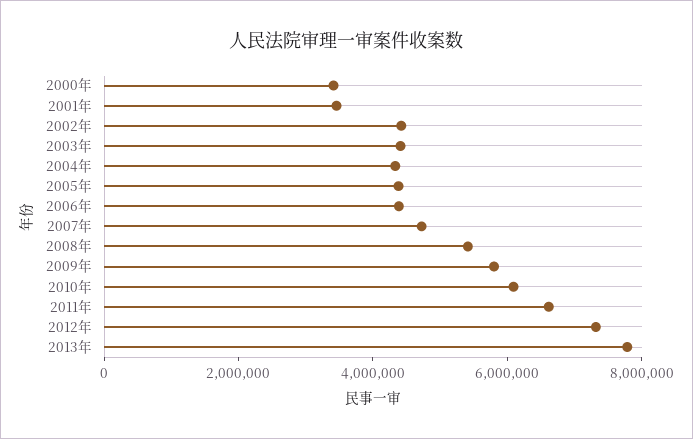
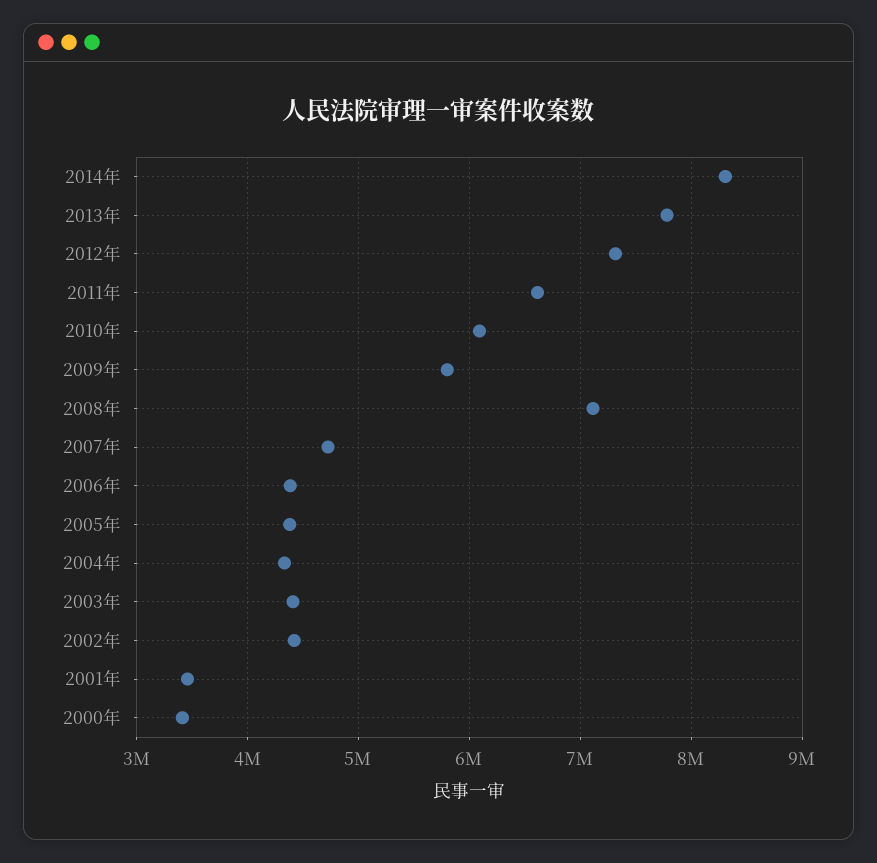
2008年: 5500000 -> 7100000
2014年: none -> 8300000

